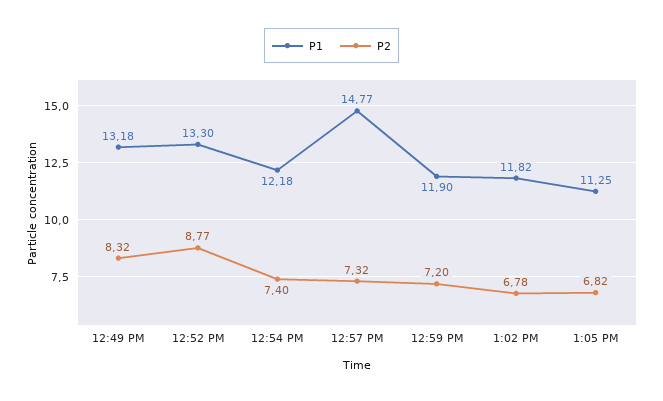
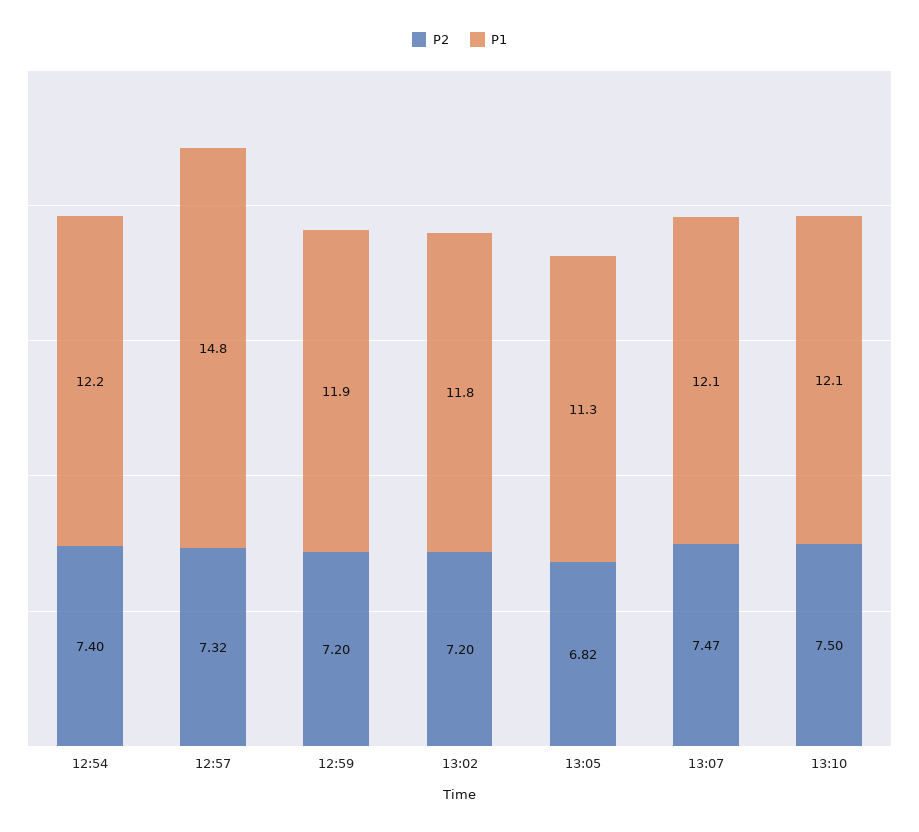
P1, 12:49 PM: 13.18 -> none
P2, 12:49 PM: 8.32 -> none
P1, 12:52 PM: 13.3 -> none
P2, 12:52 PM: 8.77 -> none
P2, 1:02 PM: 6.78 -> 7.2
P2, 13:07: none -> 7.47
P1, 13:07: none -> 12.1
P2, 13:10: none -> 7.5
P1, 13:10: none -> 12.1

